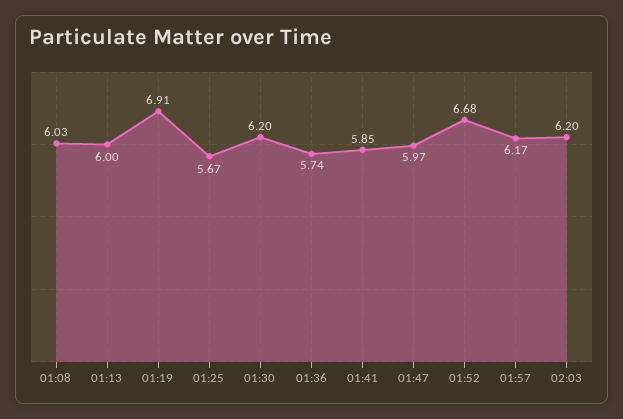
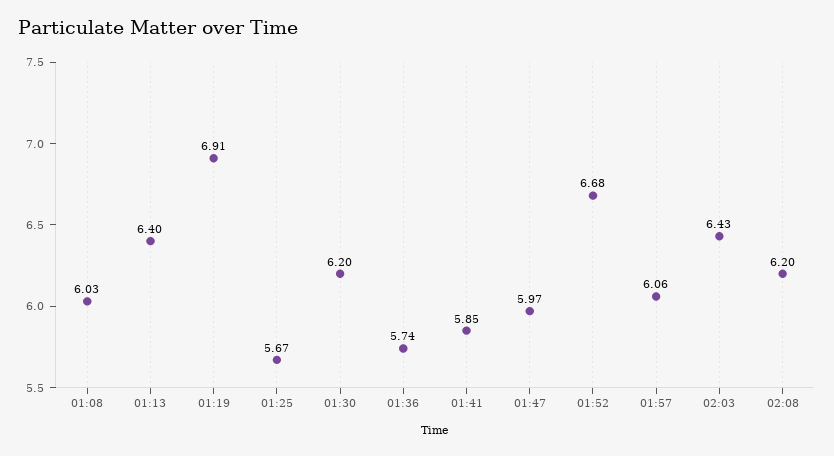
01:13: 6 -> 6.4
01:57: 6.17 -> 6.06
02:03: 6.2 -> 6.43
02:08: none -> 6.2

